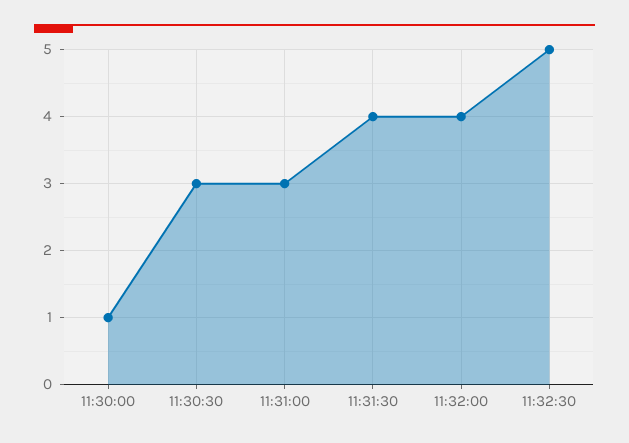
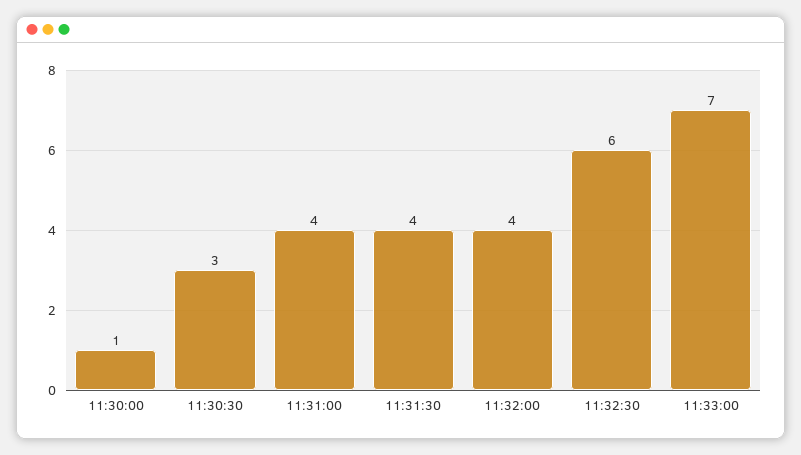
11:31:00: 3 -> 4
11:32:30: 5 -> 6
11:33:00: none -> 7

